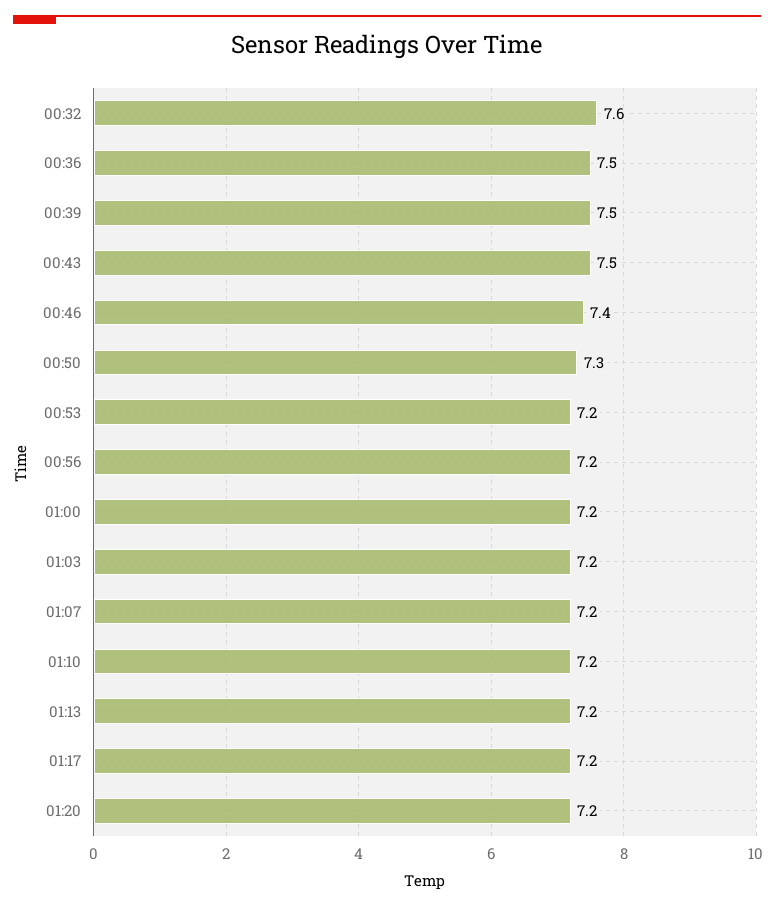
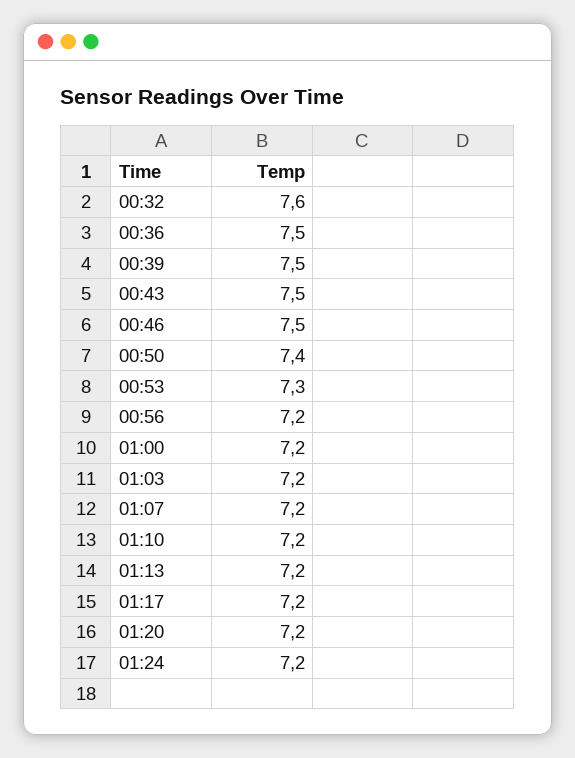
00:46: 7.4 -> 7.5
00:50: 7.3 -> 7.4
00:53: 7.2 -> 7.3
01:24: none -> 7.2

